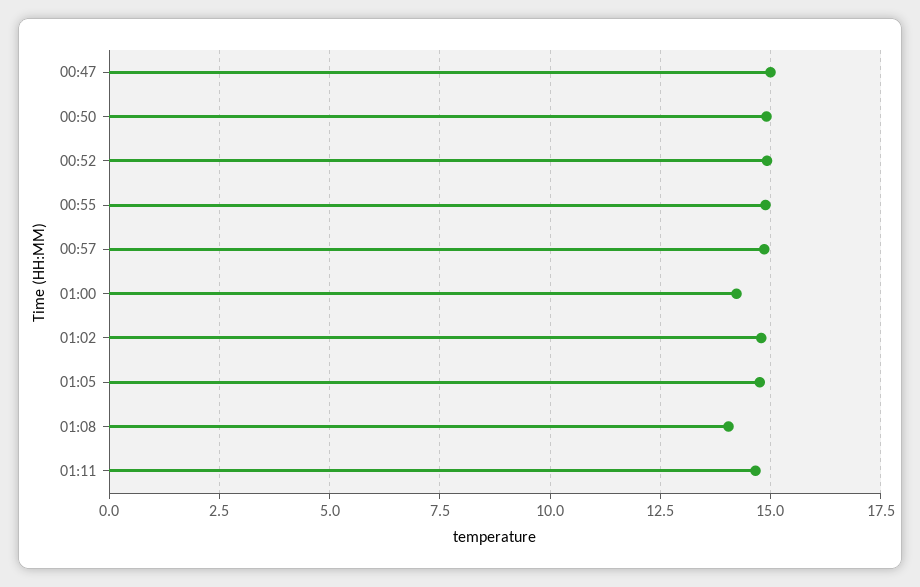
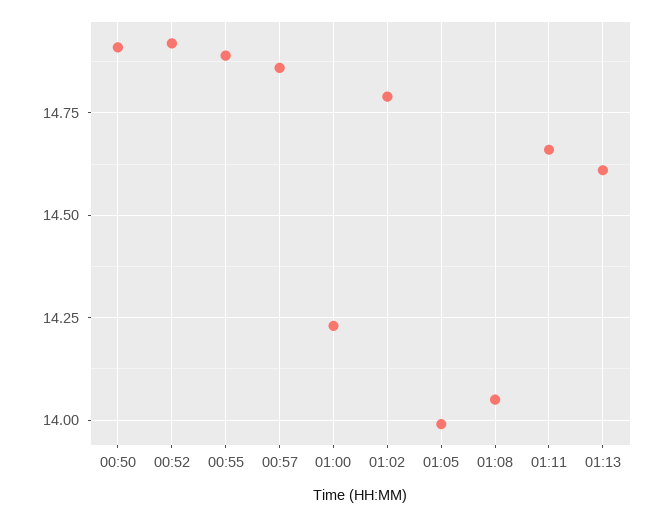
00:47: 15 -> none
01:05: 14.75 -> 14
01:13: none -> 14.6

